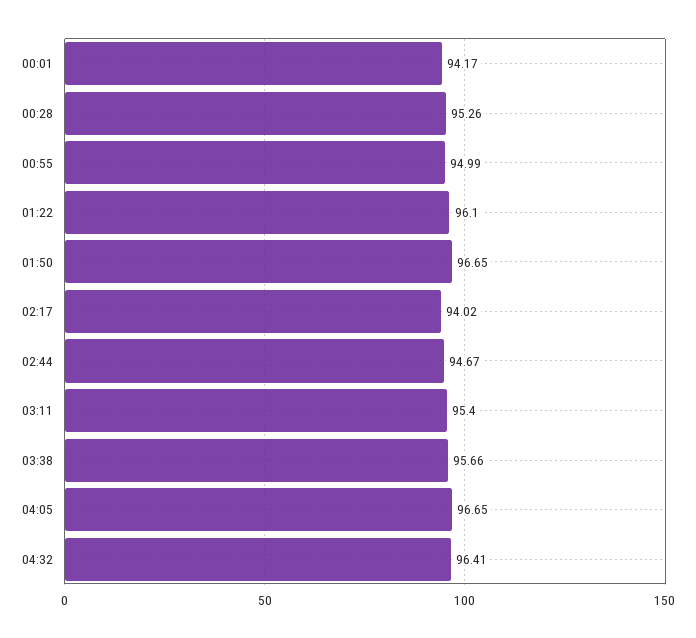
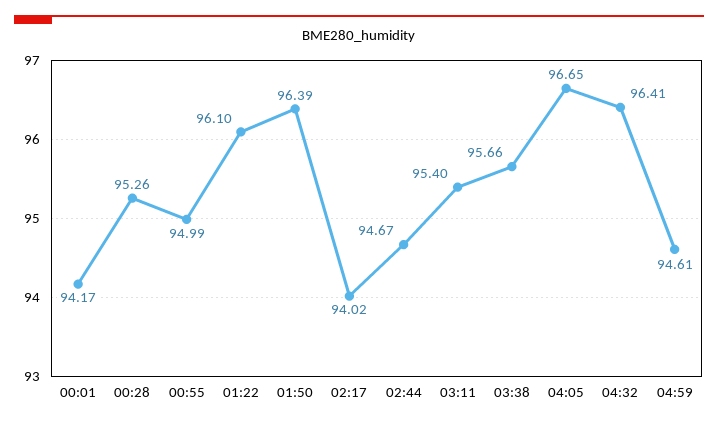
01:50: 96.65 -> 96.39
04:59: none -> 94.61

